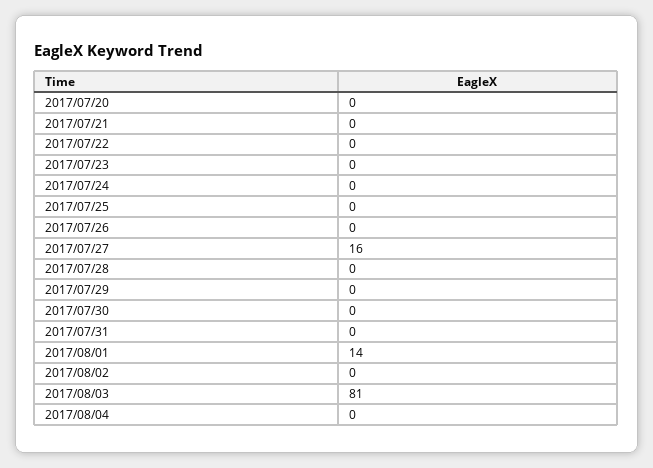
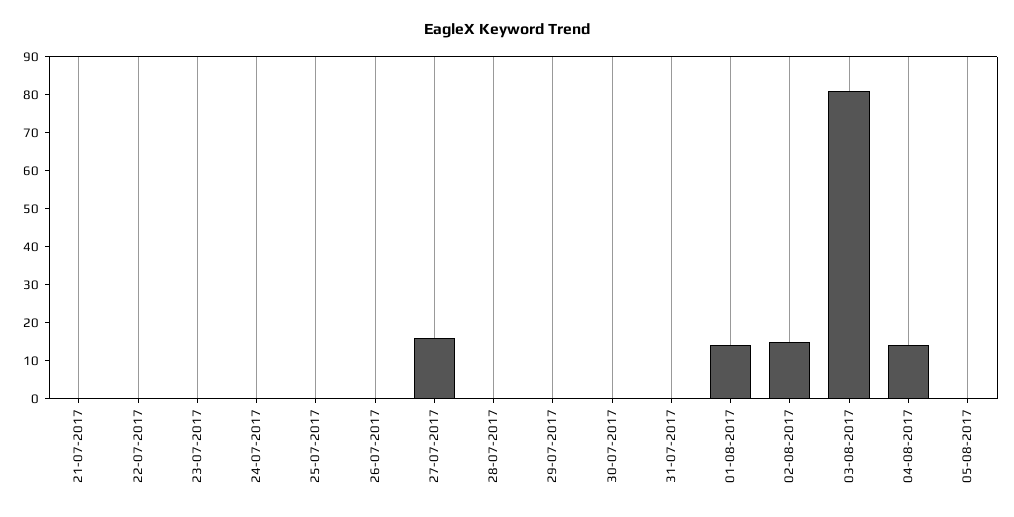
2017/07/20: 0 -> none
2017/08/02: 0 -> 15
2017/08/04: 0 -> 15
05-08-2017: none -> 0

